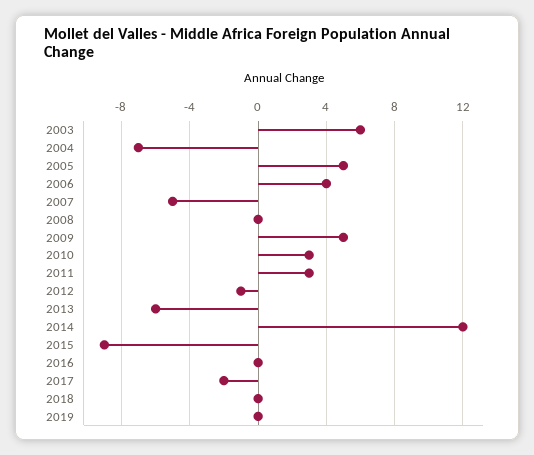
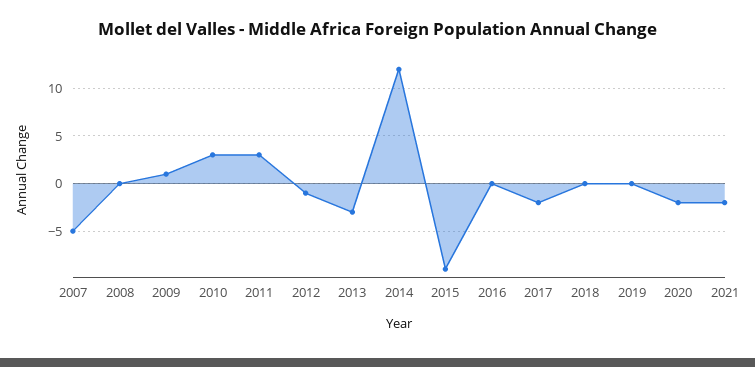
2003: 6 -> none
2004: -7 -> none
2005: 5 -> none
2006: 4 -> none
2009: 5 -> 1
2013: -6 -> -3
2020: none -> -2
2021: none -> -2

